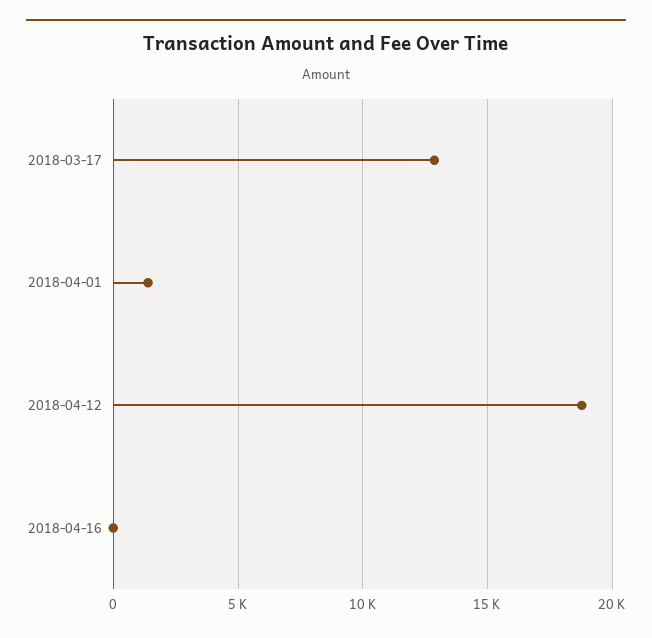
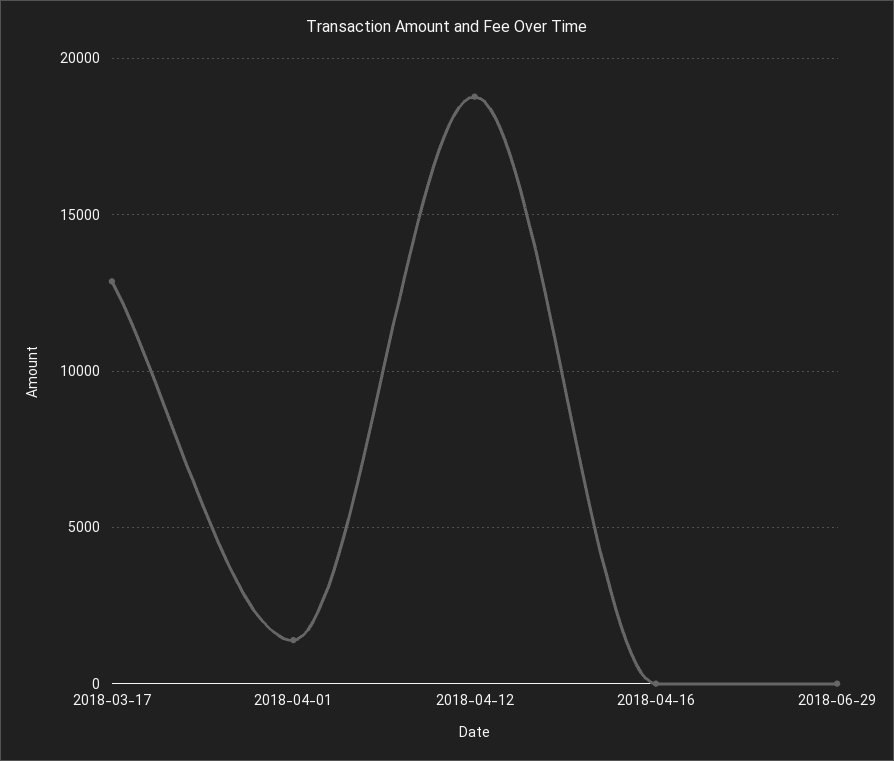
2018-06-29: none -> 0

